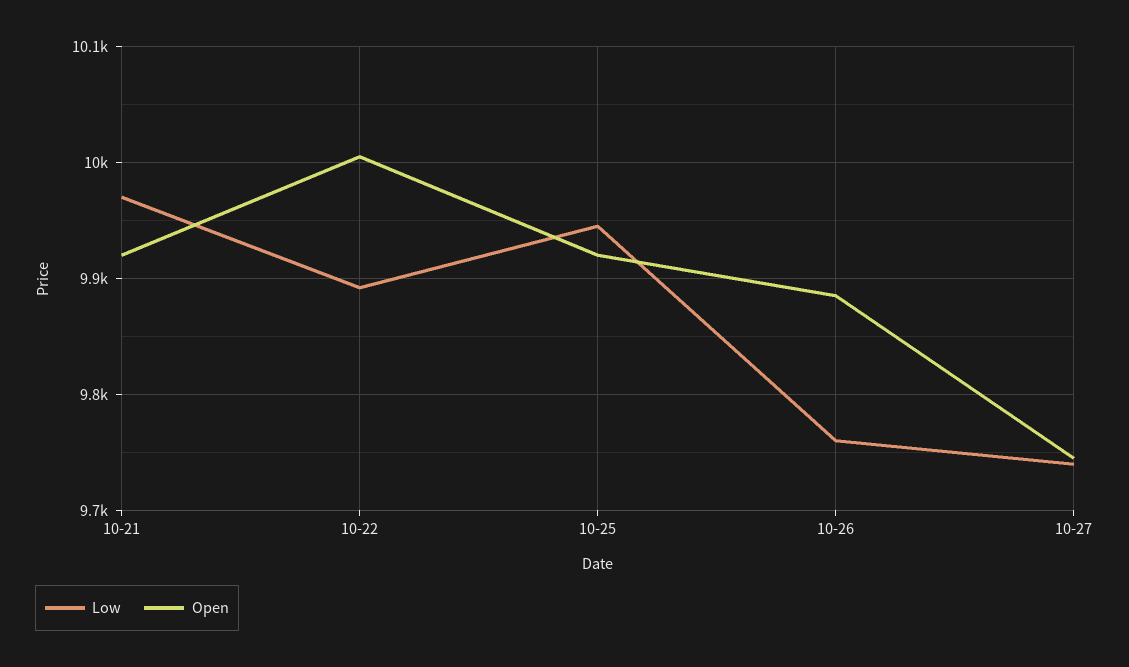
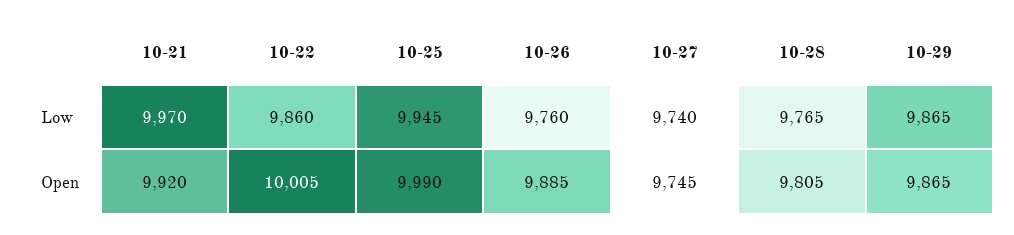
Low, 10-22: 9890 -> 9860
Open, 10-25: 9920 -> 9990
Low, 10-28: none -> 9765
Low, 10-29: none -> 9865
Open, 10-28: none -> 9805
Open, 10-29: none -> 9865

